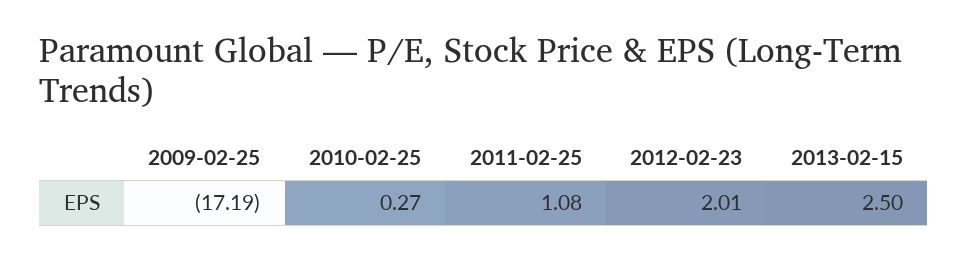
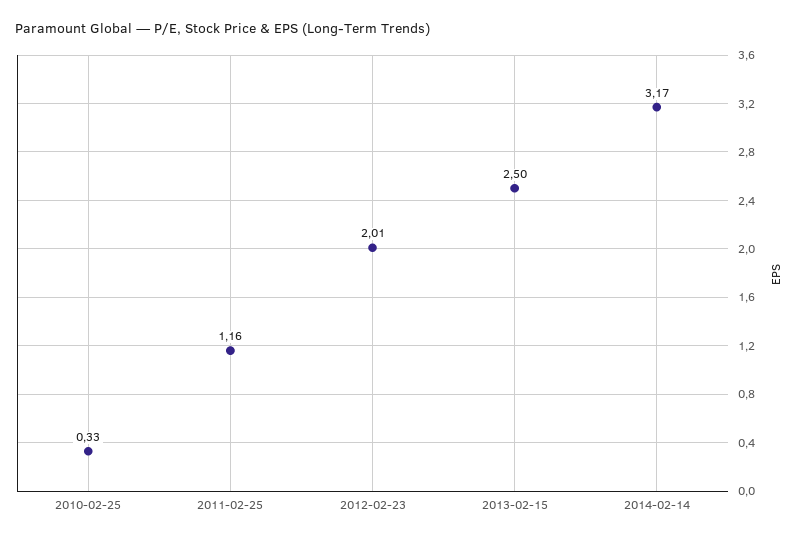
2009-02-25: -17.19 -> none
2010-02-25: 0.27 -> 0.33
2011-02-25: 1.08 -> 1.16
2014-02-14: none -> 3.17

